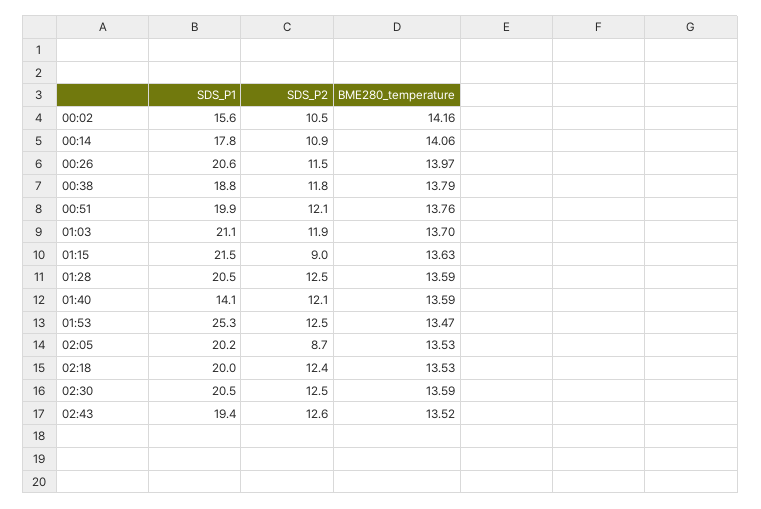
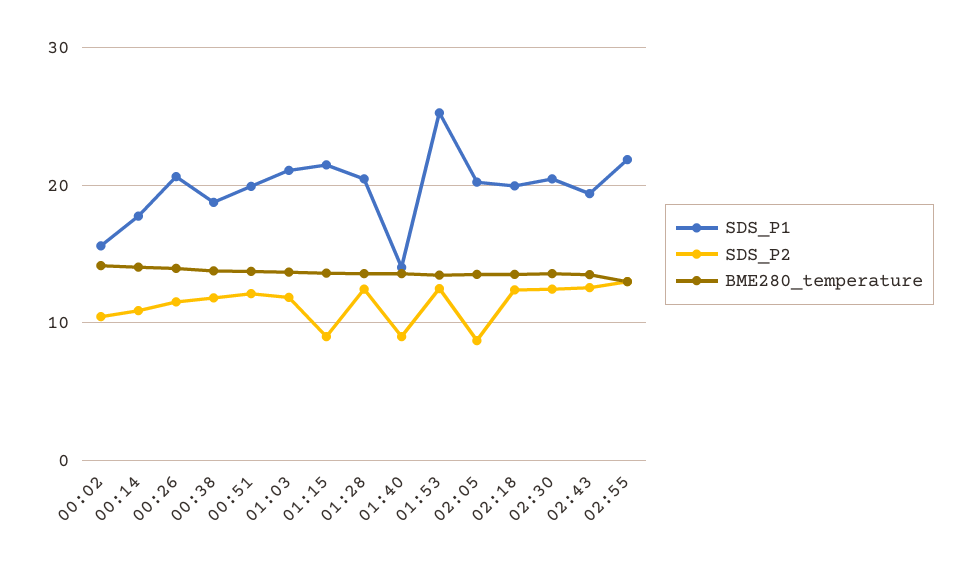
SDS_P2, 01:40: 12.1 -> 9
SDS_P1, 02:55: none -> 22
SDS_P2, 02:55: none -> 13
BME280_temperature, 02:55: none -> 13

